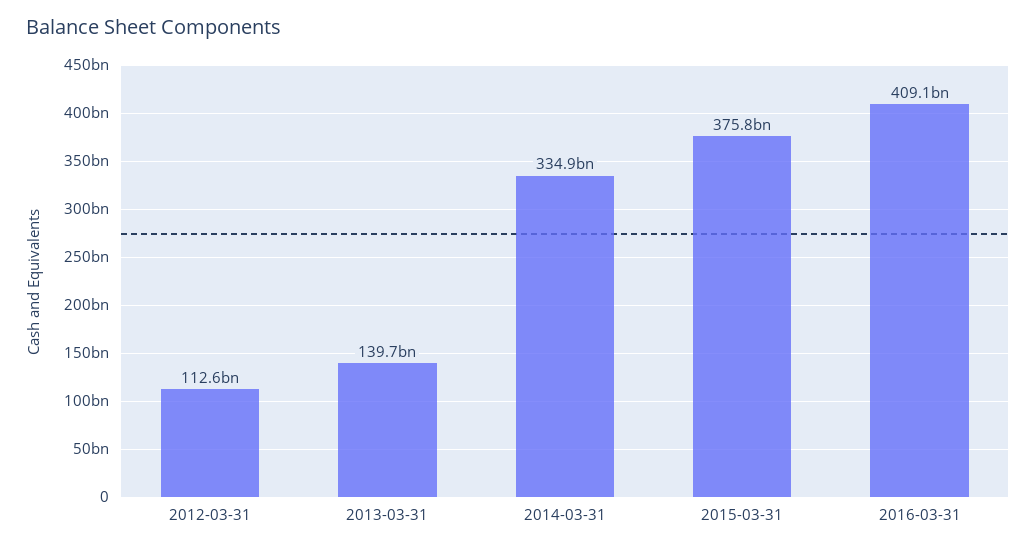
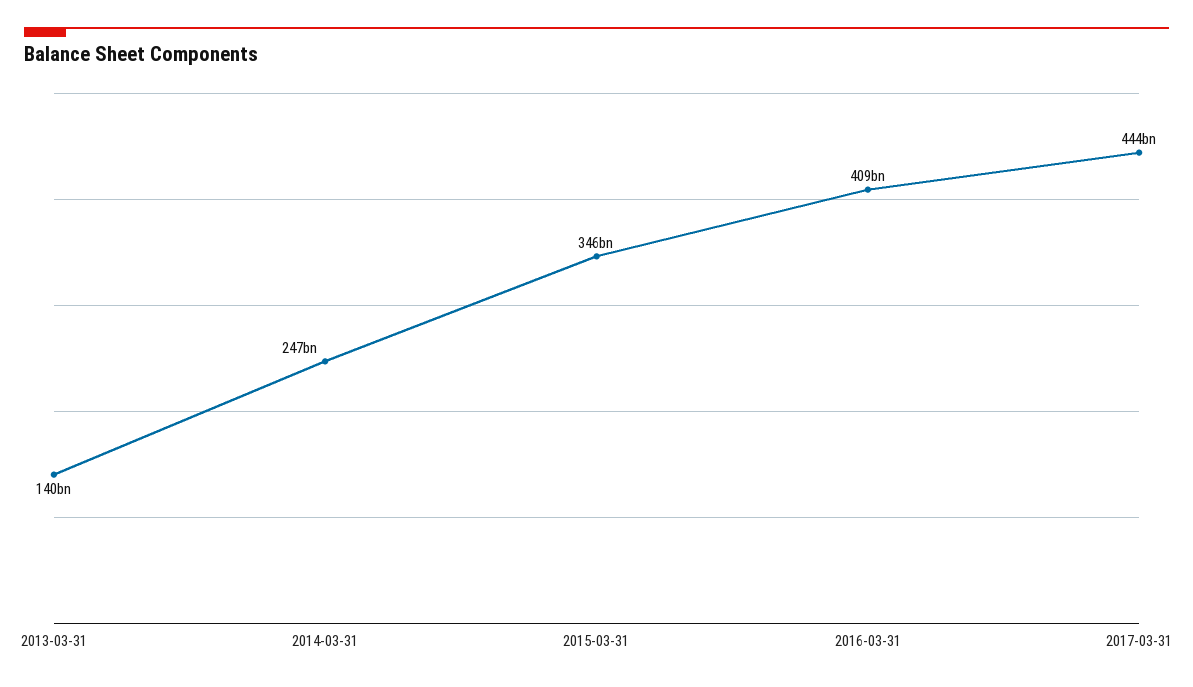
2012-03-31: 112600000000 -> none
2014-03-31: 334900000000 -> 247000000000
2015-03-31: 375800000000 -> 346000000000
2017-03-31: none -> 444000000000

